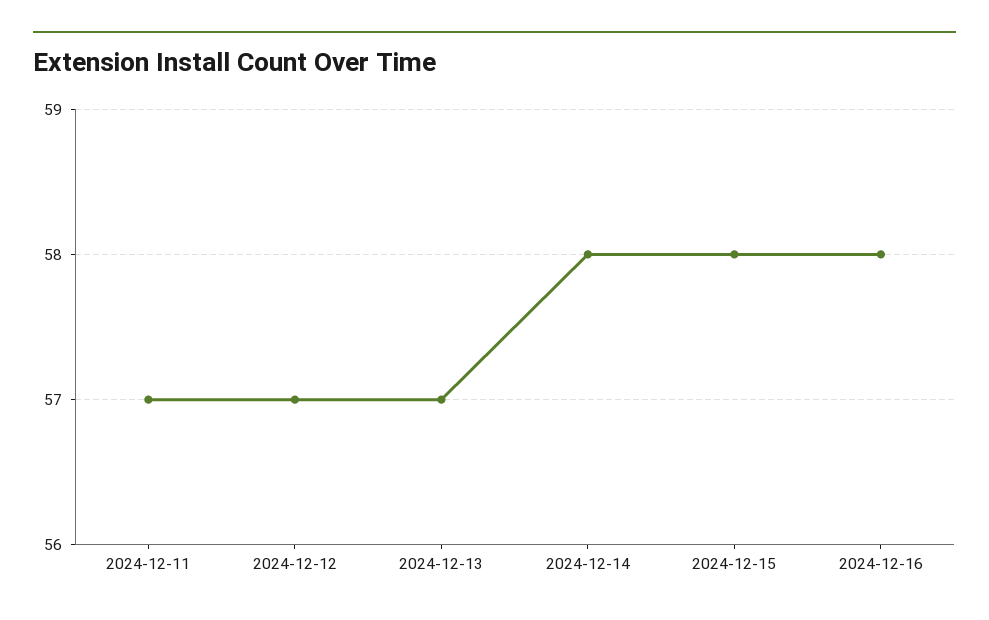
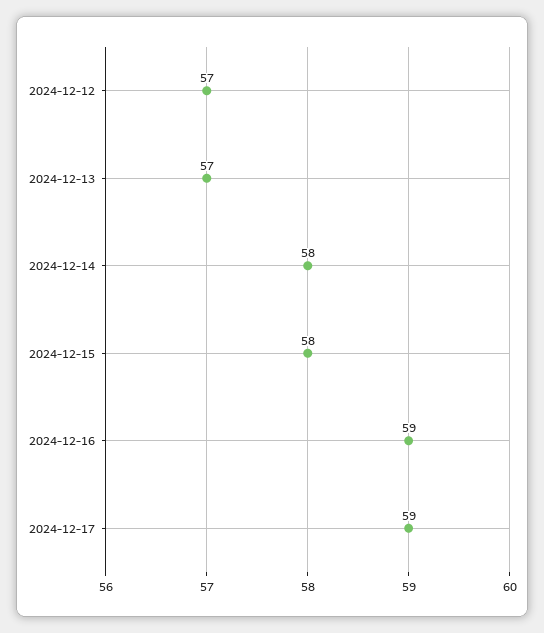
2024-12-11: 57 -> none
2024-12-16: 58 -> 59
2024-12-17: none -> 59

